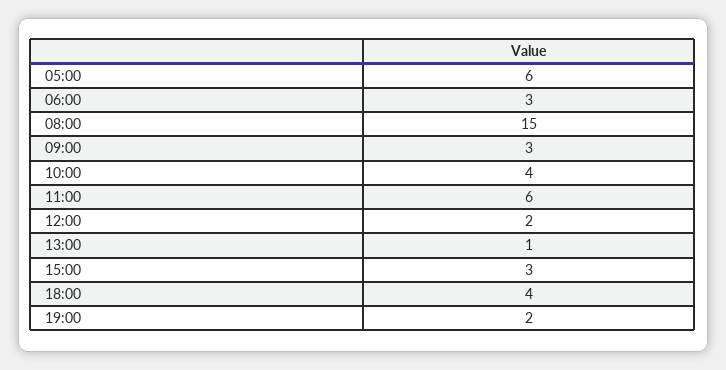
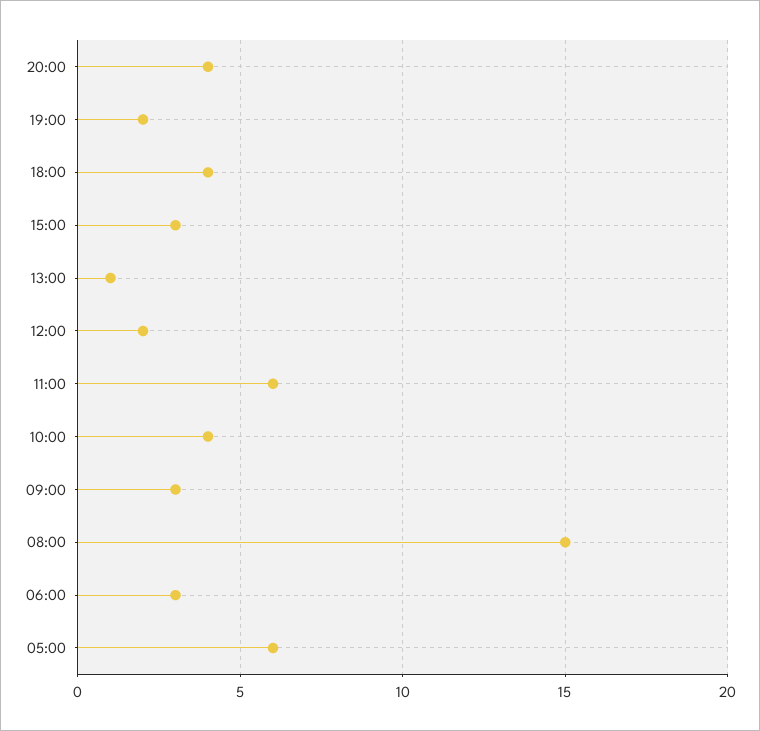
20:00: none -> 4

